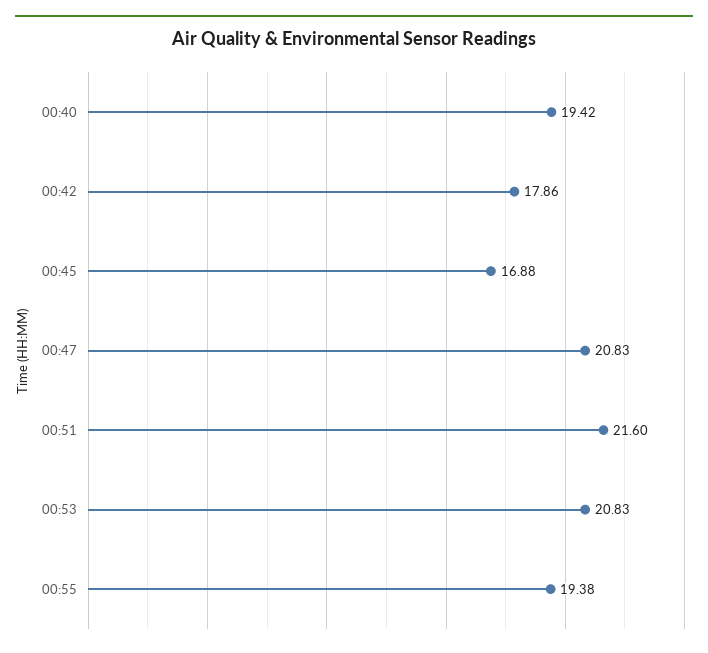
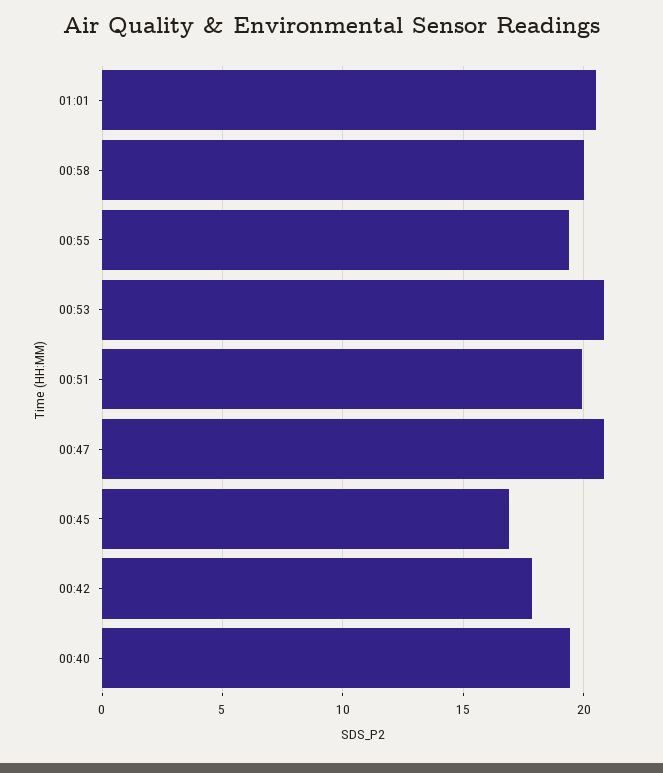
00:51: 21.6 -> 20
01:01: none -> 20.5
00:58: none -> 20

